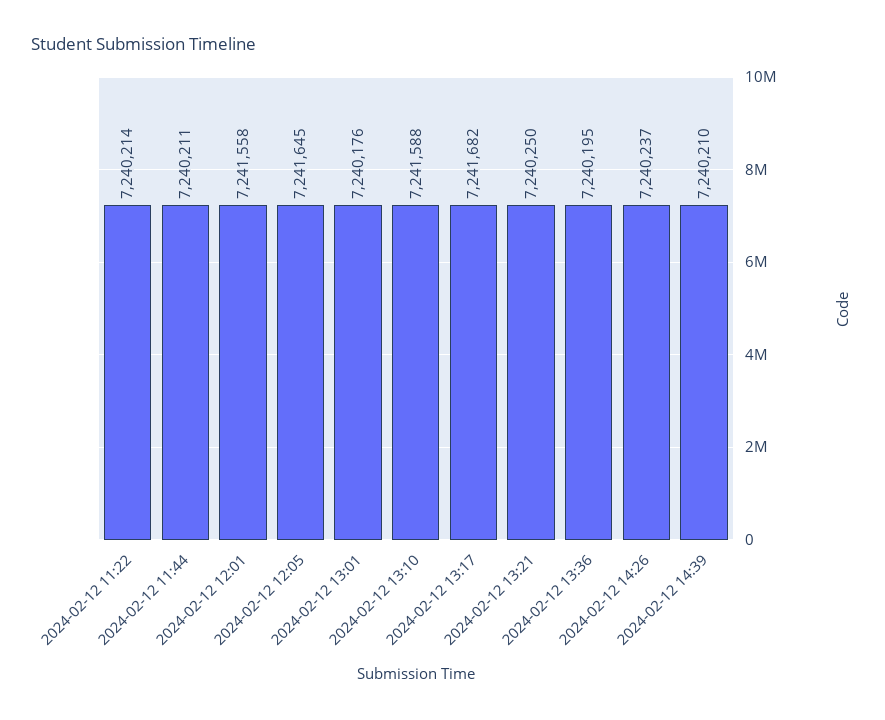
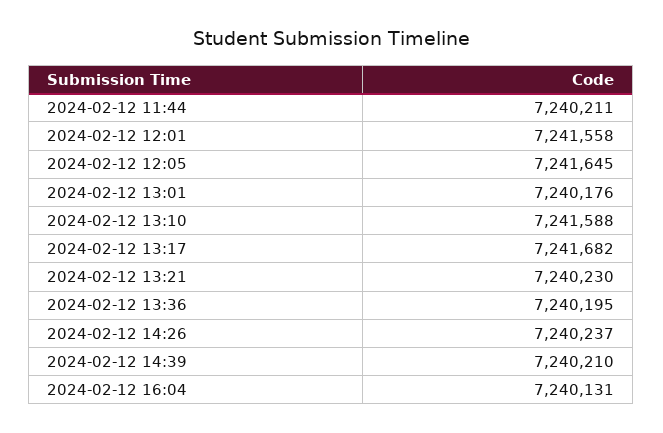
2024-02-12 11:22: 7240214 -> none
2024-02-12 13:21: 7240250 -> 7240230
2024-02-12 16:04: none -> 7240131

